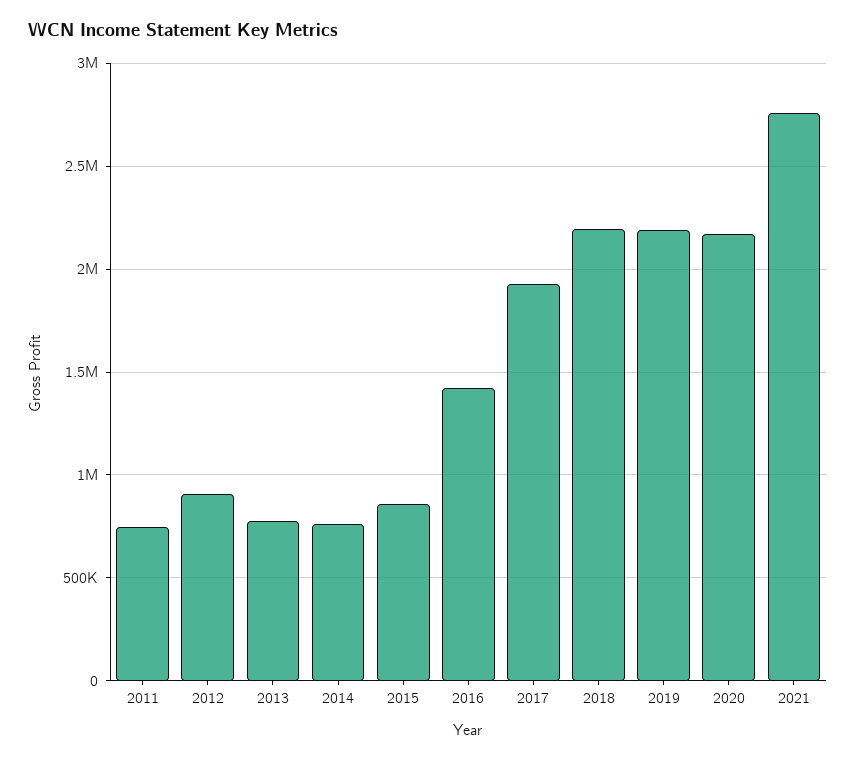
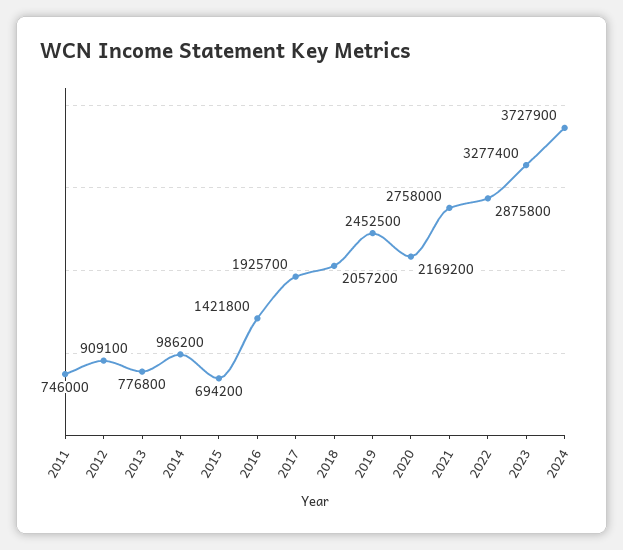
2014: 750000 -> 986200
2015: 850000 -> 694200
2018: 2200000 -> 2057200
2019: 2200000 -> 2452500
2022: none -> 2875800
2023: none -> 3277400
2024: none -> 3727900

